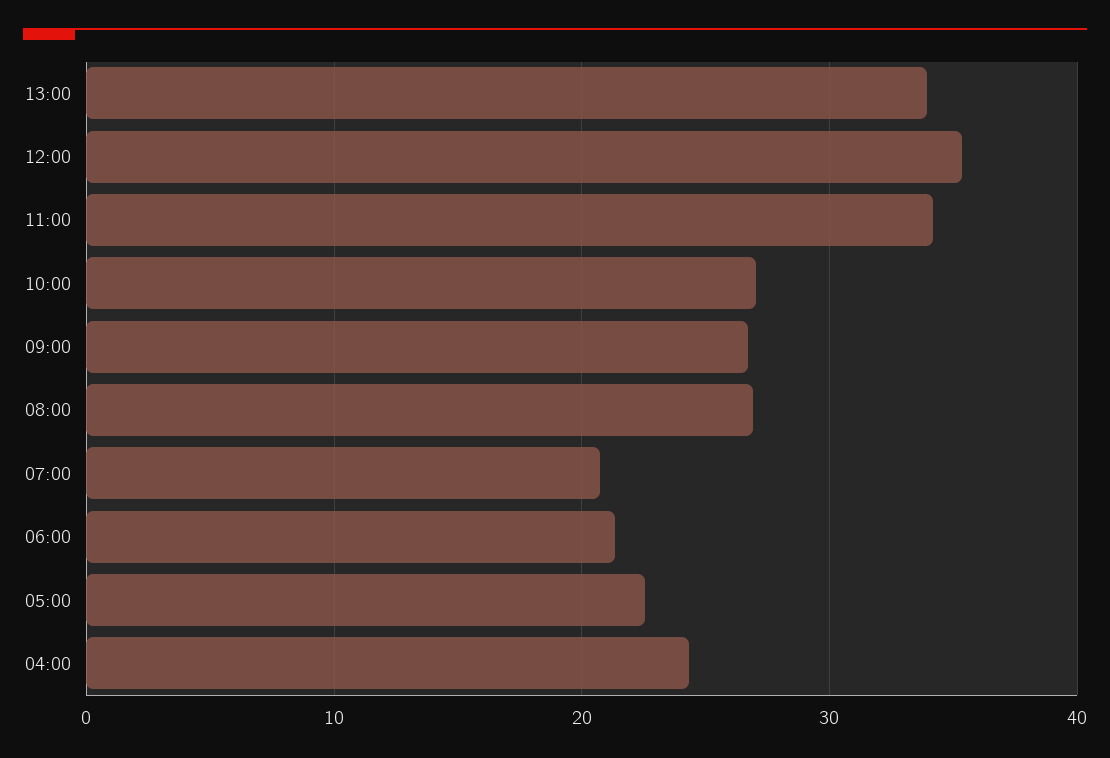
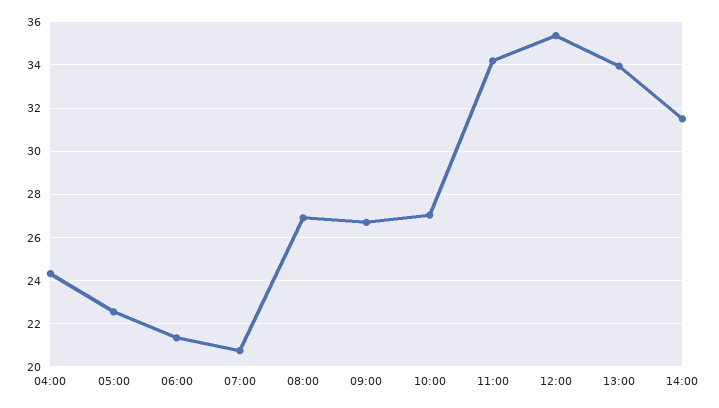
14:00: none -> 31.5

